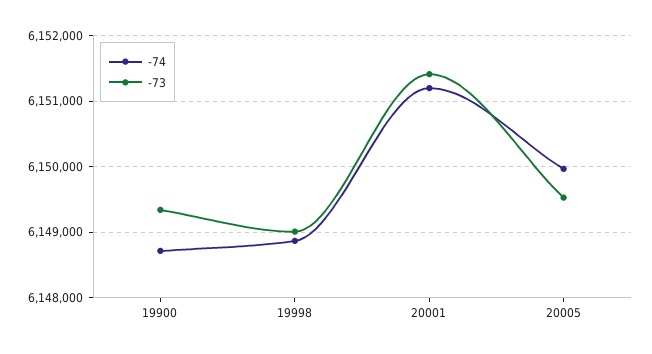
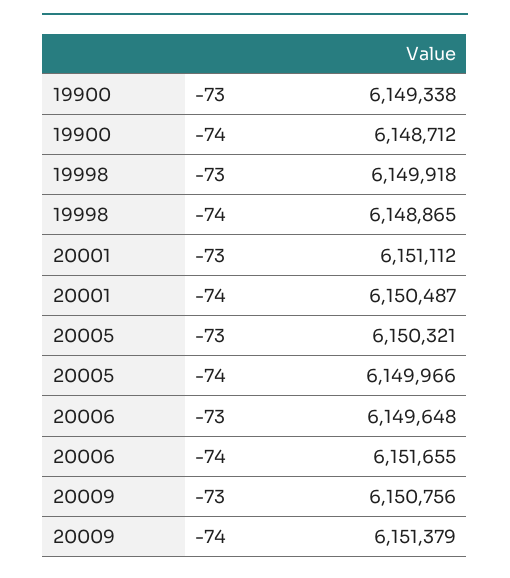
-73, 19998: 6149000 -> 6149918
-74, 20001: 6151200 -> 6150487
-73, 20001: 6151400 -> 6151112
-73, 20005: 6149500 -> 6150321
-73, 20006: none -> 6149648
-74, 20006: none -> 6151655
-73, 20009: none -> 6150756
-74, 20009: none -> 6151379

